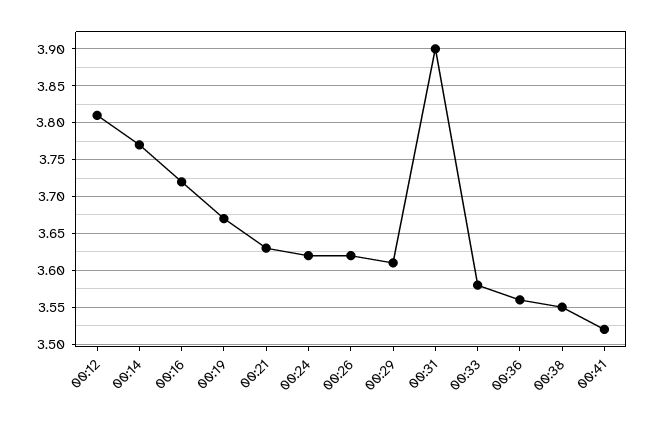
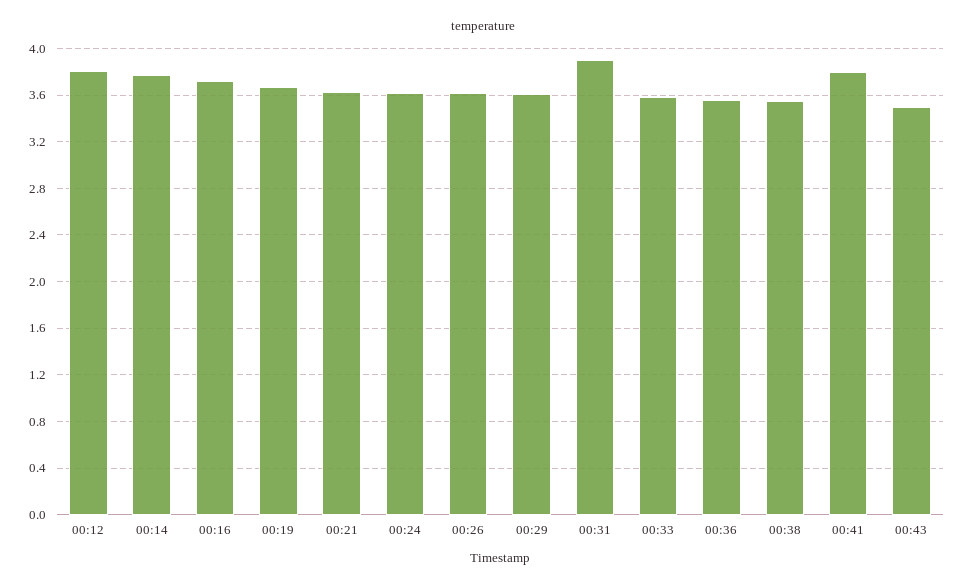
00:41: 3.52 -> 3.8
00:43: none -> 3.5

